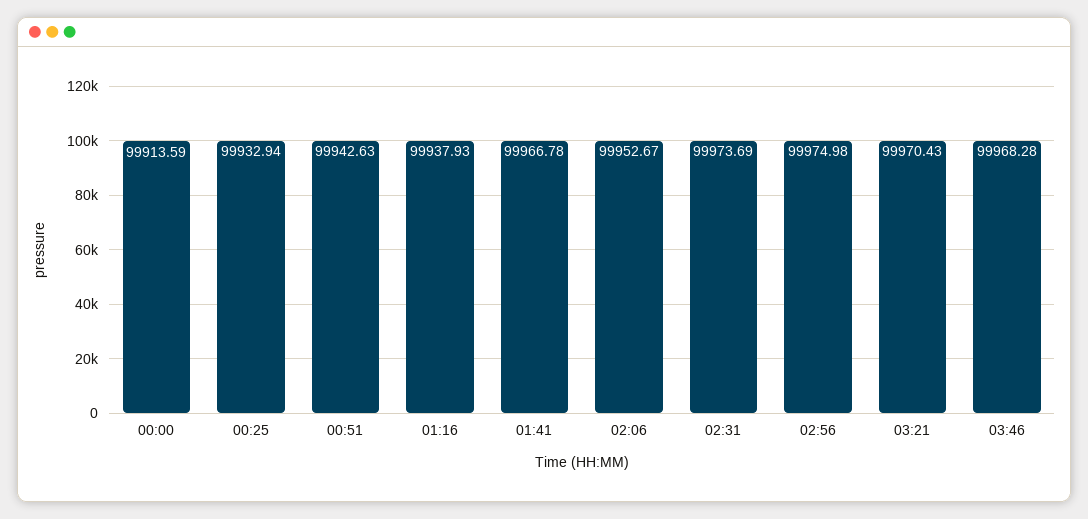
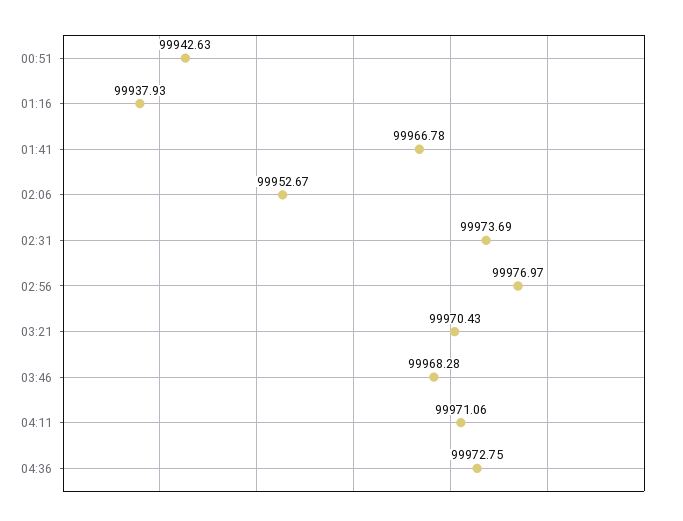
00:00: 99913.59 -> none
00:25: 99932.94 -> none
02:56: 99974.98 -> 99976.97
04:11: none -> 99971.06
04:36: none -> 99972.75

